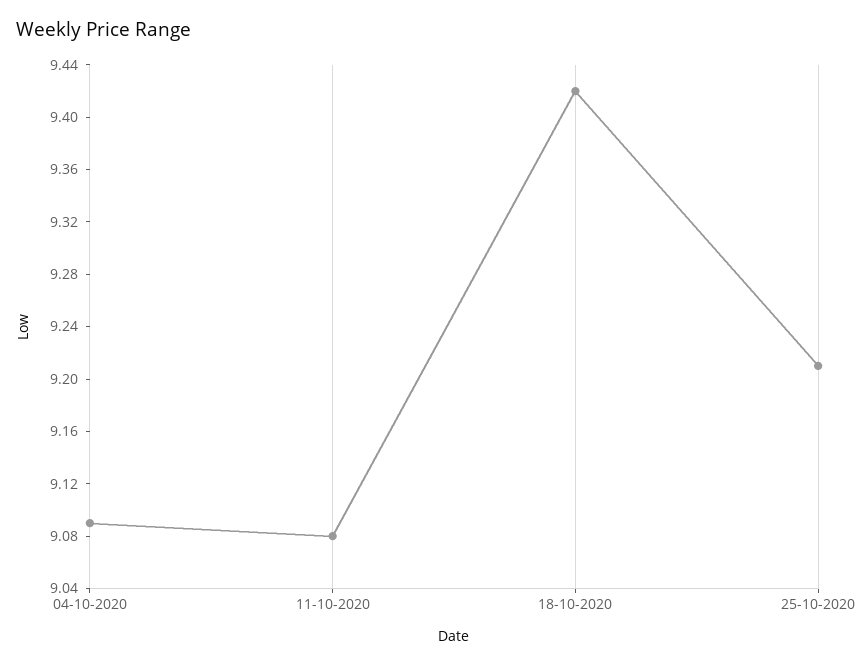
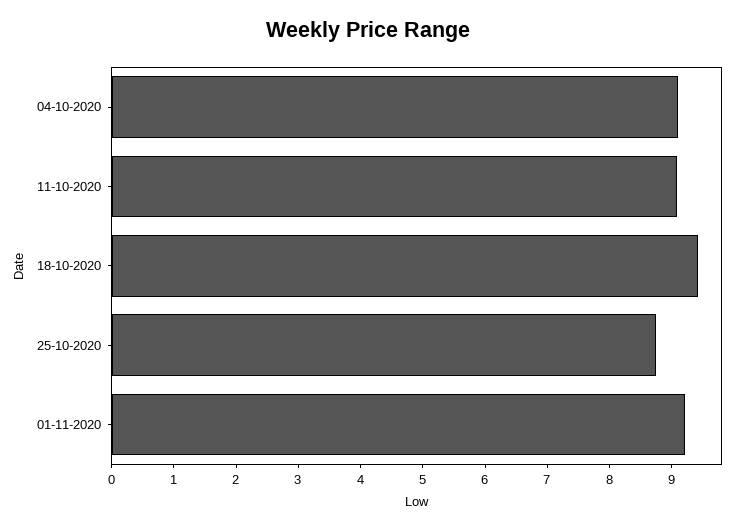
25-10-2020: 9.21 -> 8.8
01-11-2020: none -> 9.2

